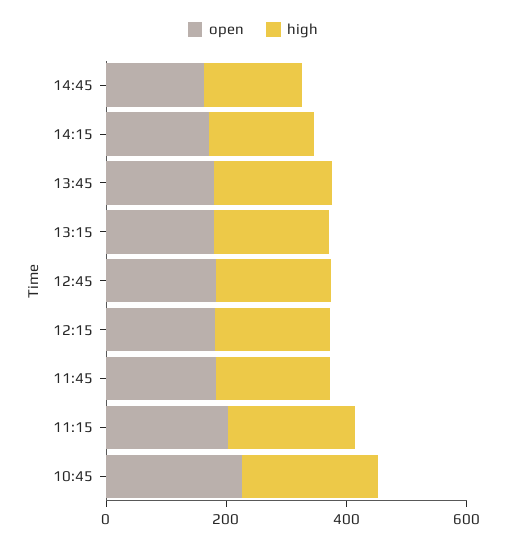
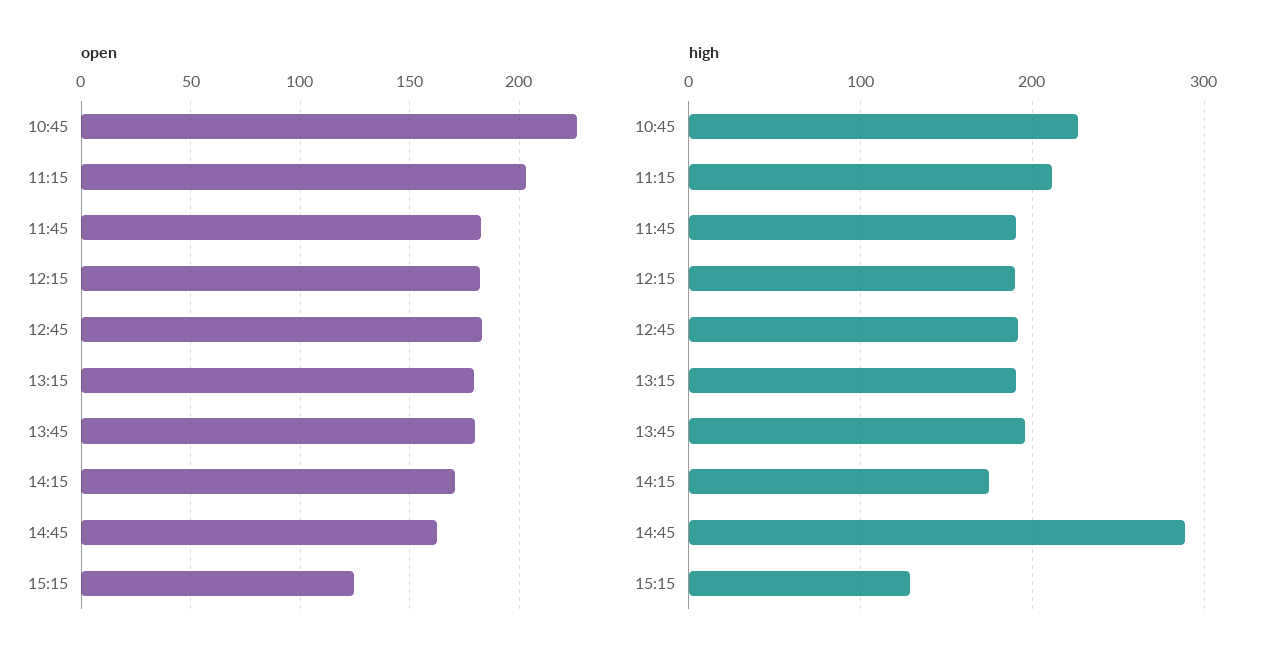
high, 14:45: 150 -> 290
open, 15:15: none -> 125
high, 15:15: none -> 130

